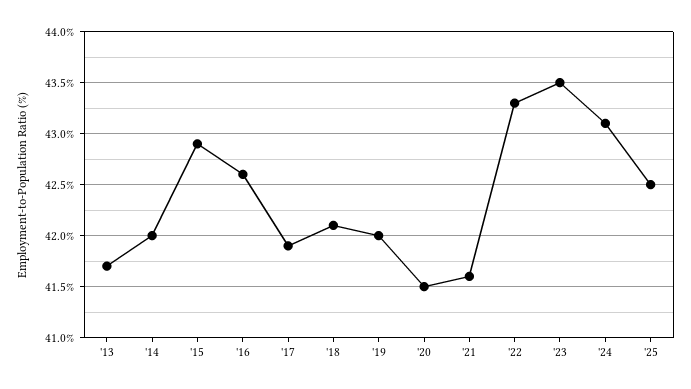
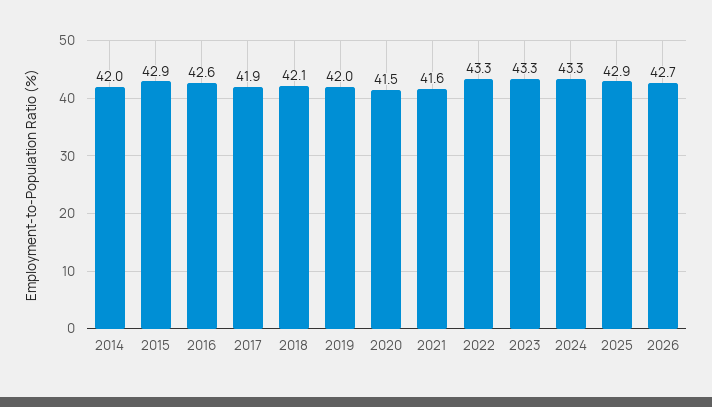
'13: 41.7 -> none
'23: 43.5 -> 43.3
'24: 43.1 -> 43.3
'25: 42.5 -> 42.9
2026: none -> 42.7

